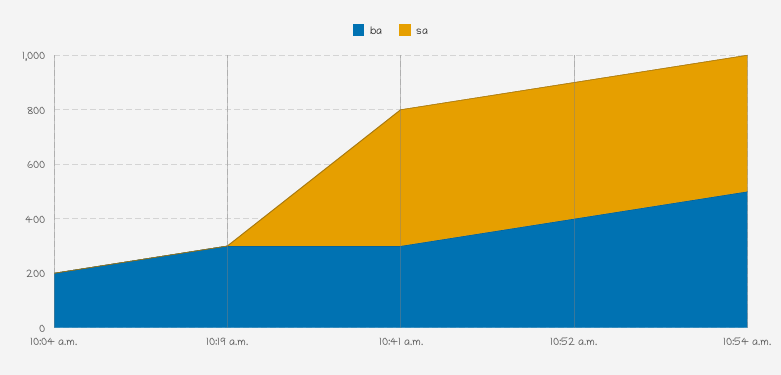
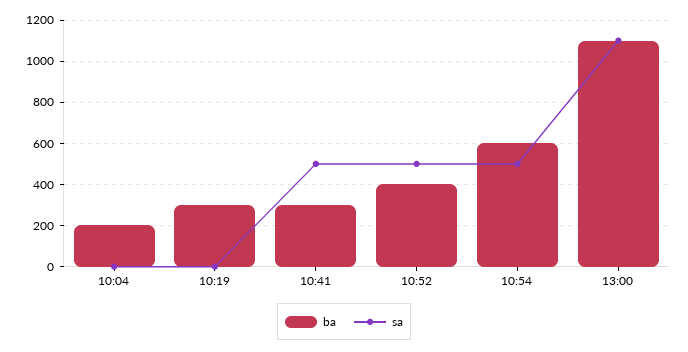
ba, 10:54 a.m.: 500 -> 600
ba, 13:00: none -> 1100
sa, 13:00: none -> 1100

